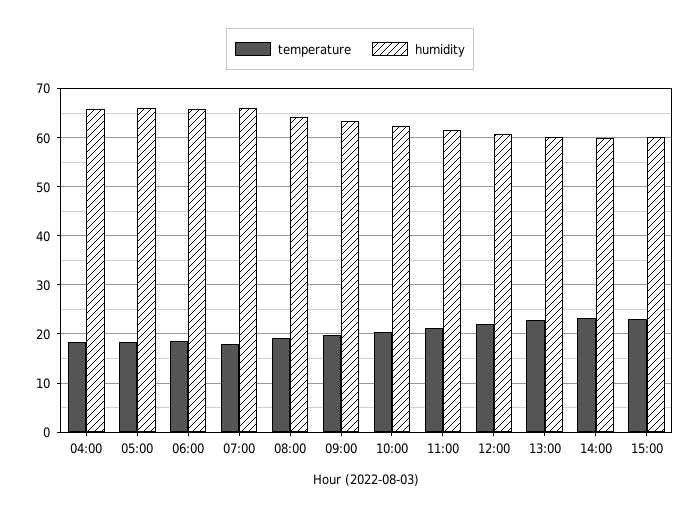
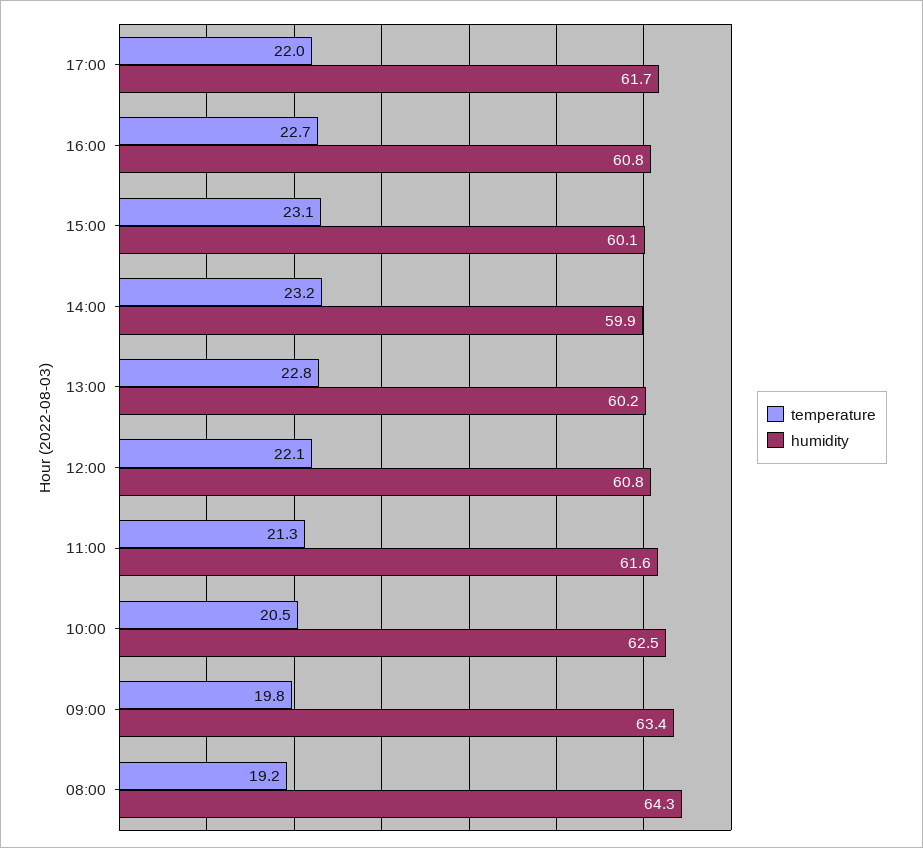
temperature, 04:00: 18 -> none
humidity, 04:00: 66 -> none
temperature, 05:00: 18 -> none
humidity, 05:00: 66 -> none
temperature, 06:00: 18 -> none
humidity, 06:00: 66 -> none
temperature, 07:00: 18 -> none
humidity, 07:00: 66 -> none
temperature, 17:00: none -> 22
humidity, 17:00: none -> 61.7
temperature, 16:00: none -> 22.7
humidity, 16:00: none -> 60.8

